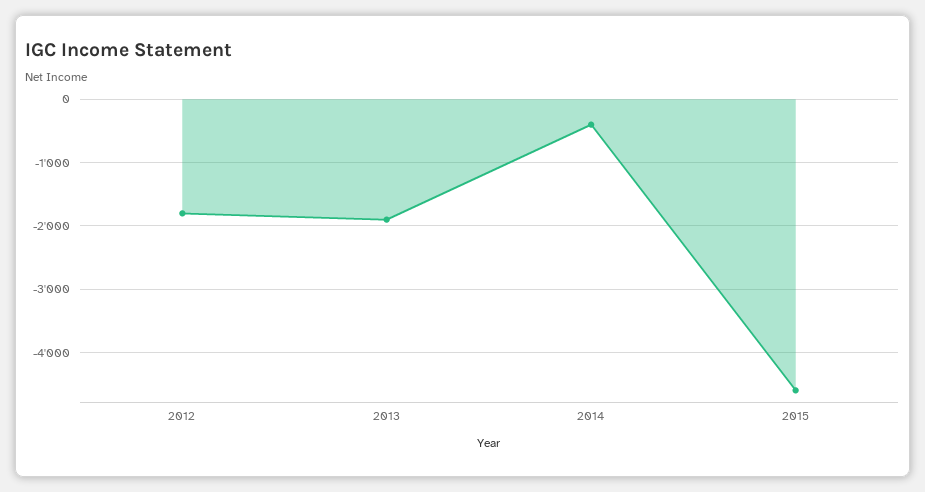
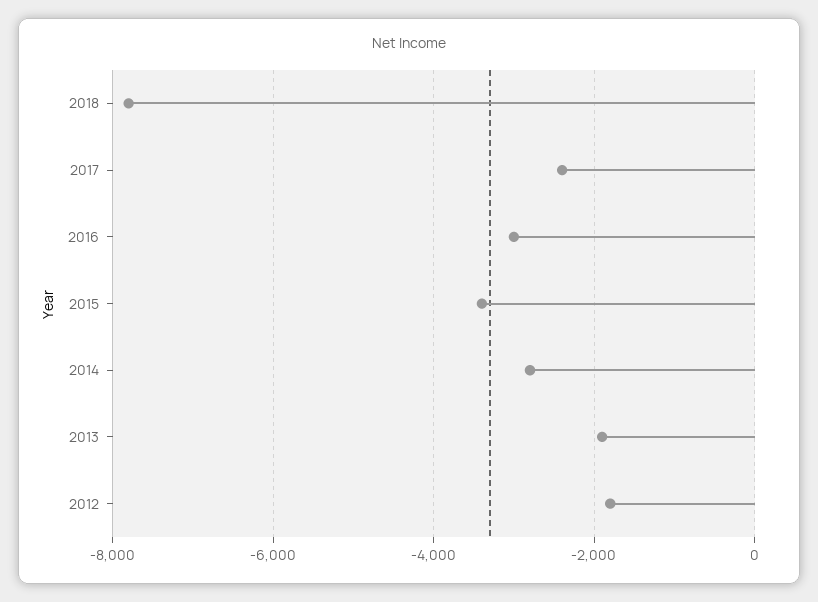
2014: -400 -> -2800
2015: -4600 -> -3400
2018: none -> -7800
2017: none -> -2400
2016: none -> -3000

